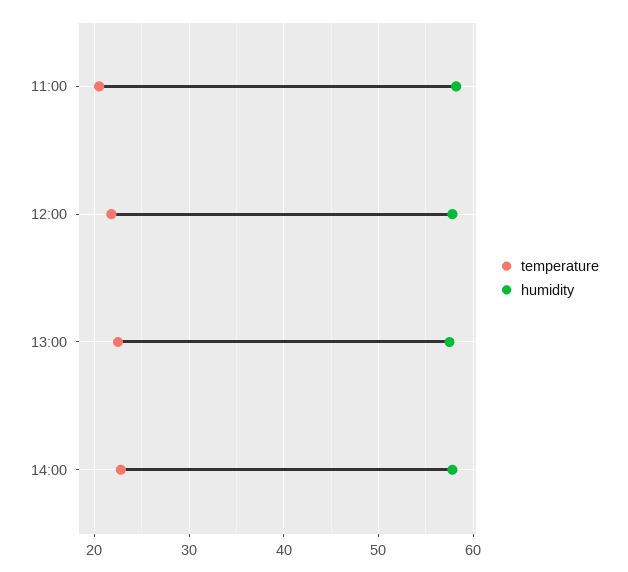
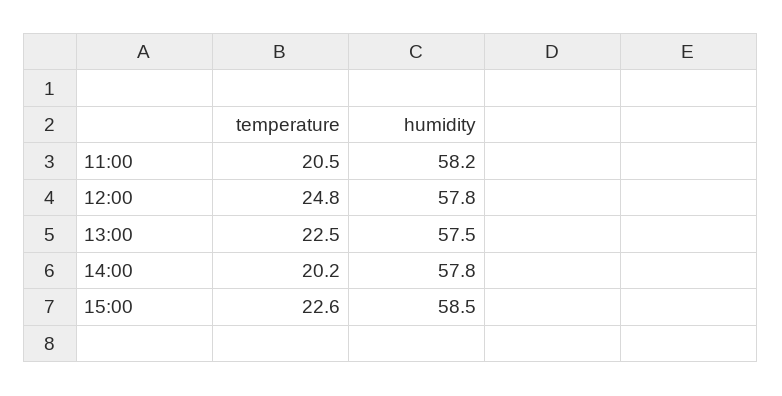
temperature, 12:00: 22 -> 24.8
temperature, 14:00: 23 -> 20.2
temperature, 15:00: none -> 22.6
humidity, 15:00: none -> 58.5

